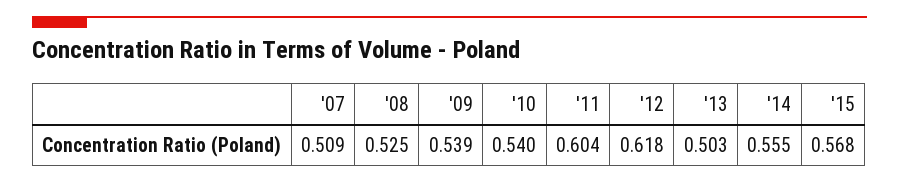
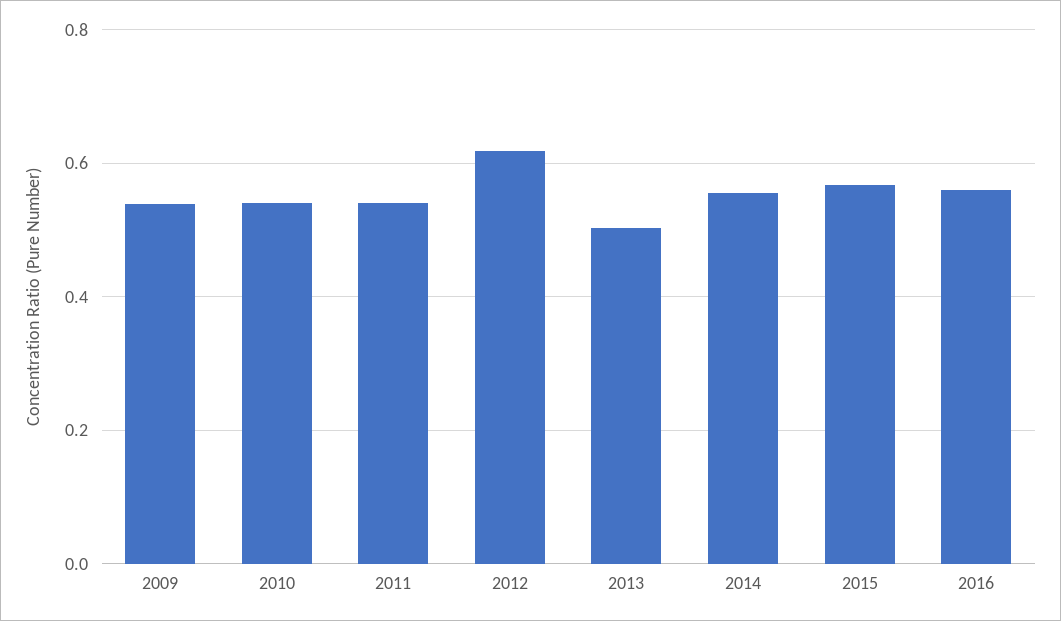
'07: 0.509 -> none
'08: 0.525 -> none
'11: 0.604 -> 0.54
2016: none -> 0.56

